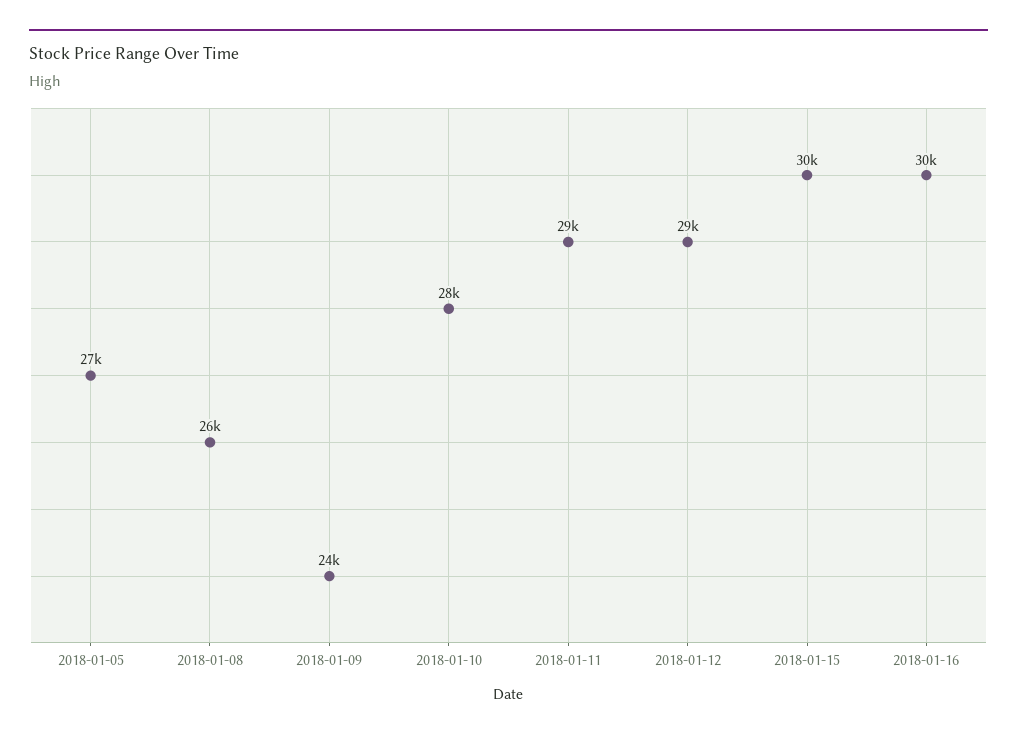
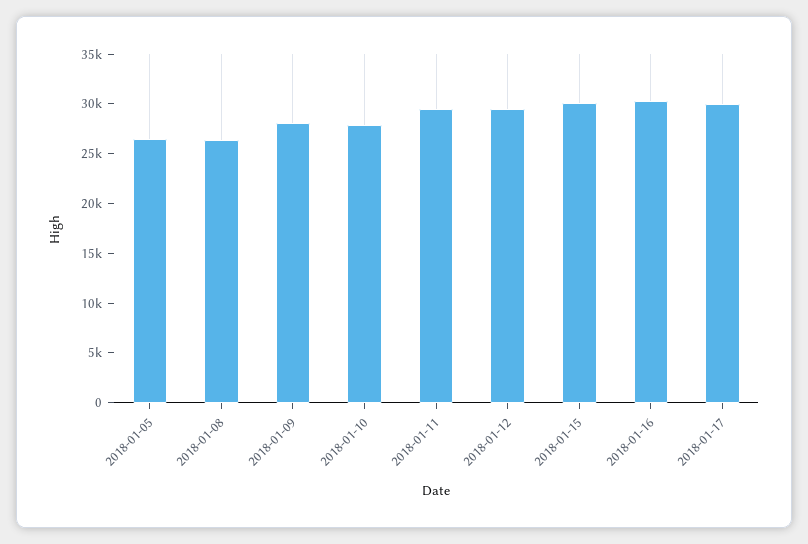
2018-01-09: 24000 -> 28000
2018-01-17: none -> 30000

